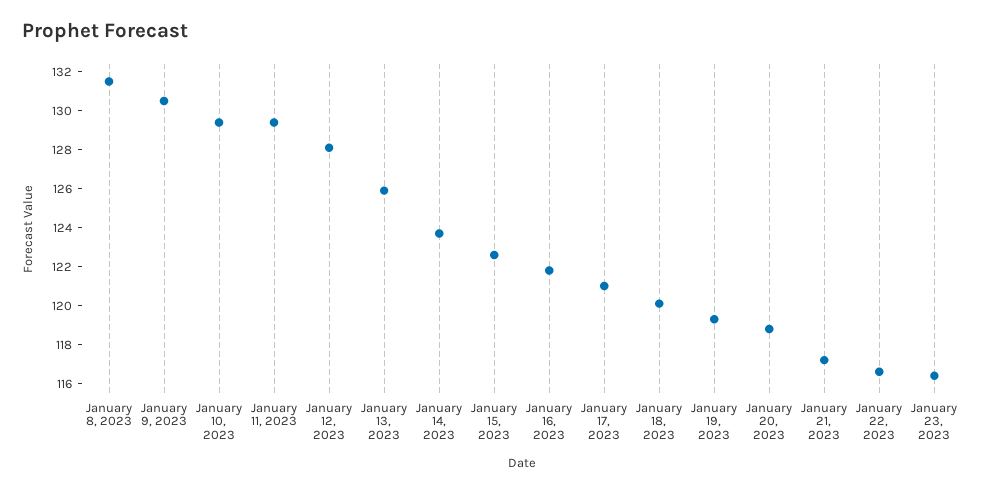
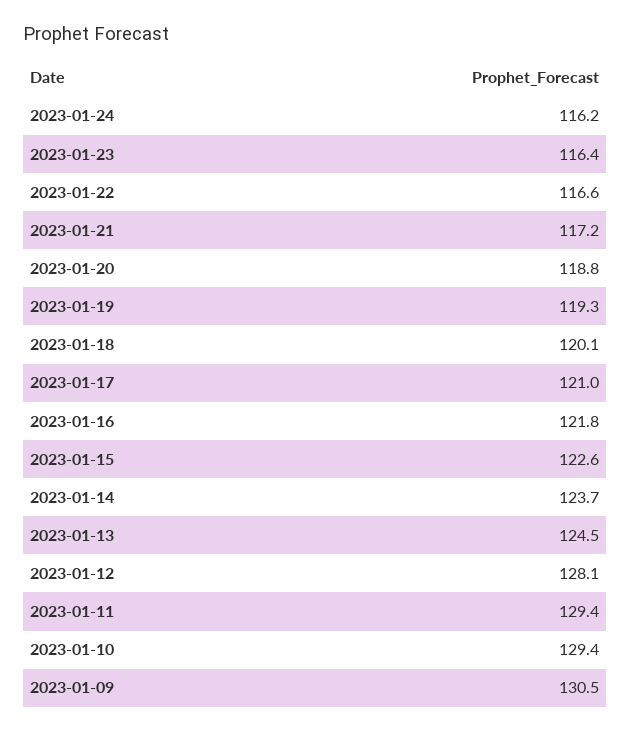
January 8, 2023: 131.5 -> none
January 13, 2023: 126 -> 124.5
2023-01-24: none -> 116.2

